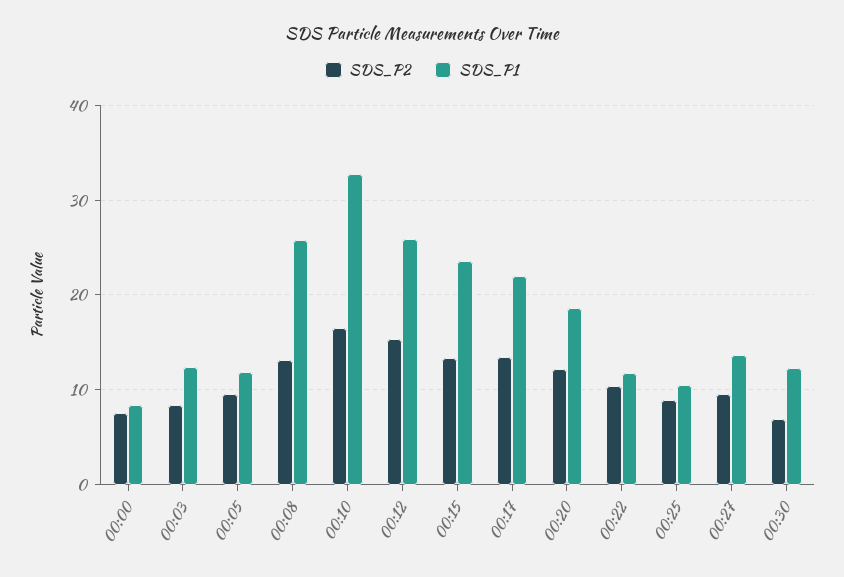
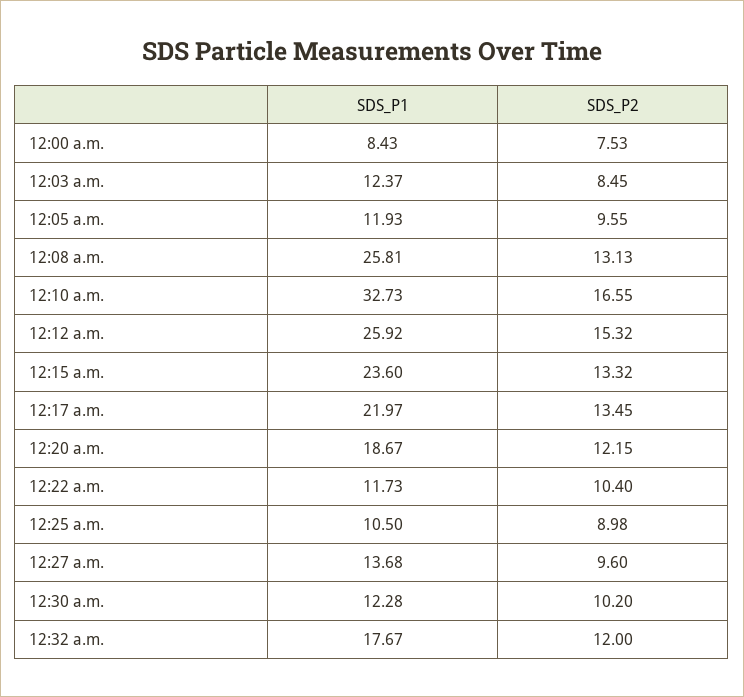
SDS_P2, 00:30: 7 -> 10.2
SDS_P1, 12:32 a.m.: none -> 17.67
SDS_P2, 12:32 a.m.: none -> 12

